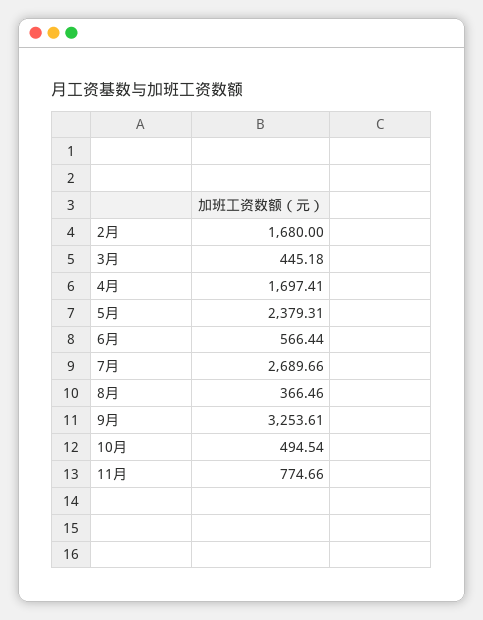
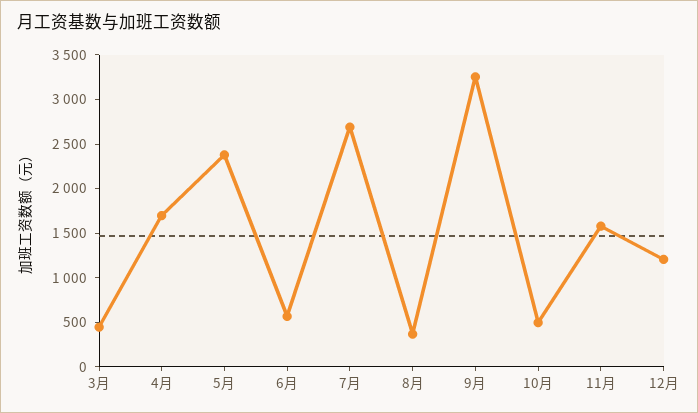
2月: 1680 -> none
11月: 774.66 -> 1600
12月: none -> 1200

